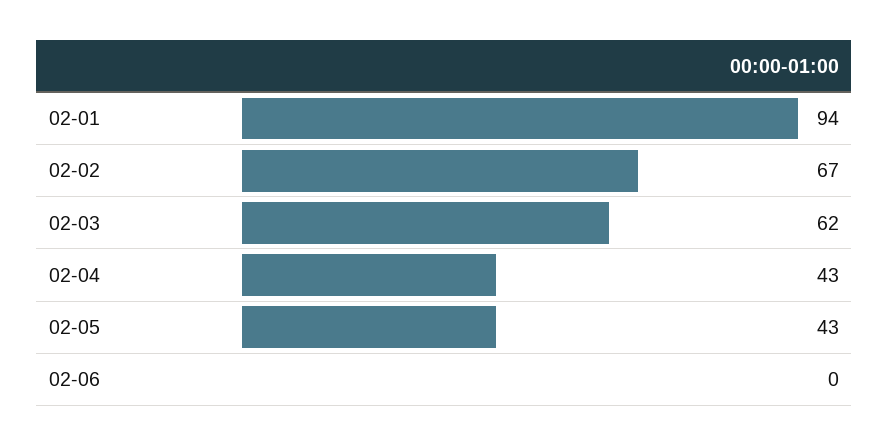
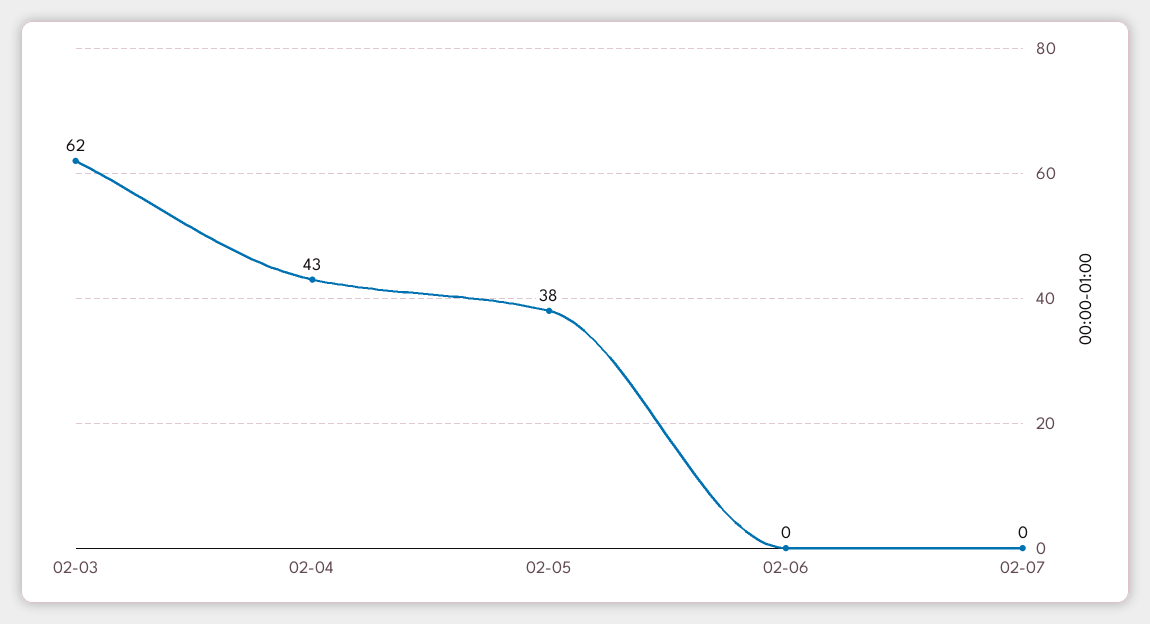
02-01: 94 -> none
02-02: 67 -> none
02-05: 43 -> 38
02-07: none -> 0

